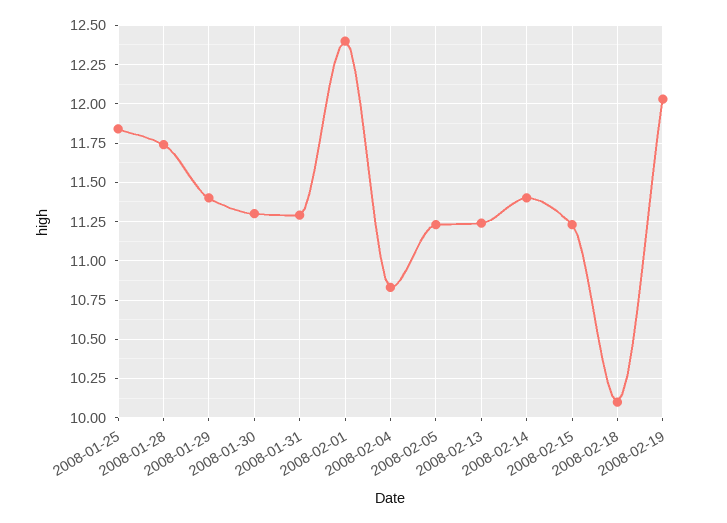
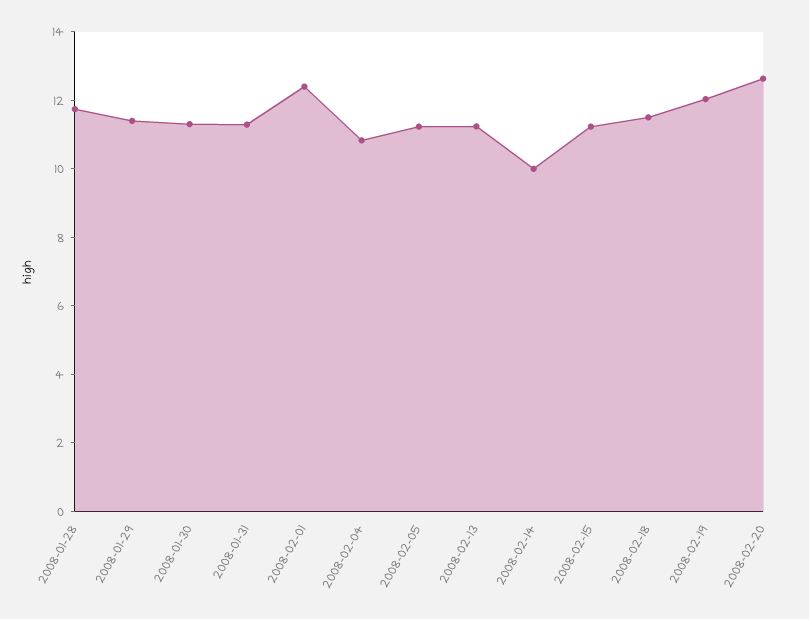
2008-01-25: 11.85 -> none
2008-02-14: 11.4 -> 10
2008-02-18: 10.1 -> 11.5
2008-02-20: none -> 12.5

